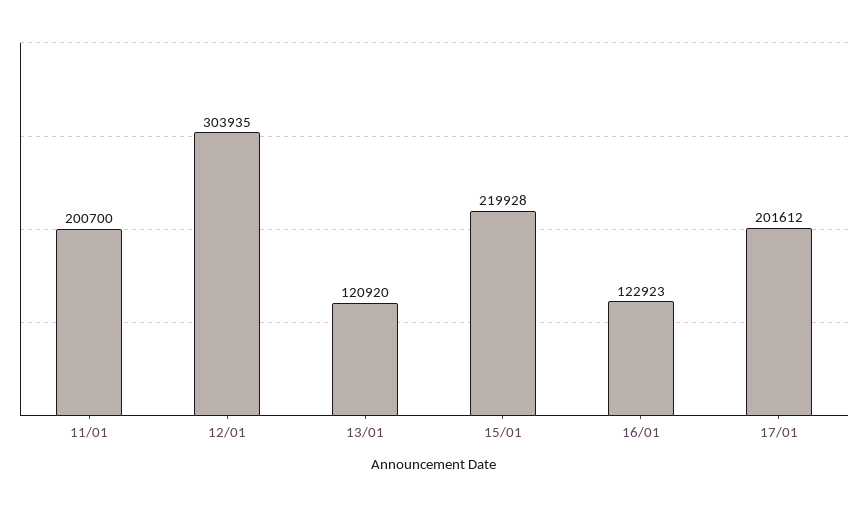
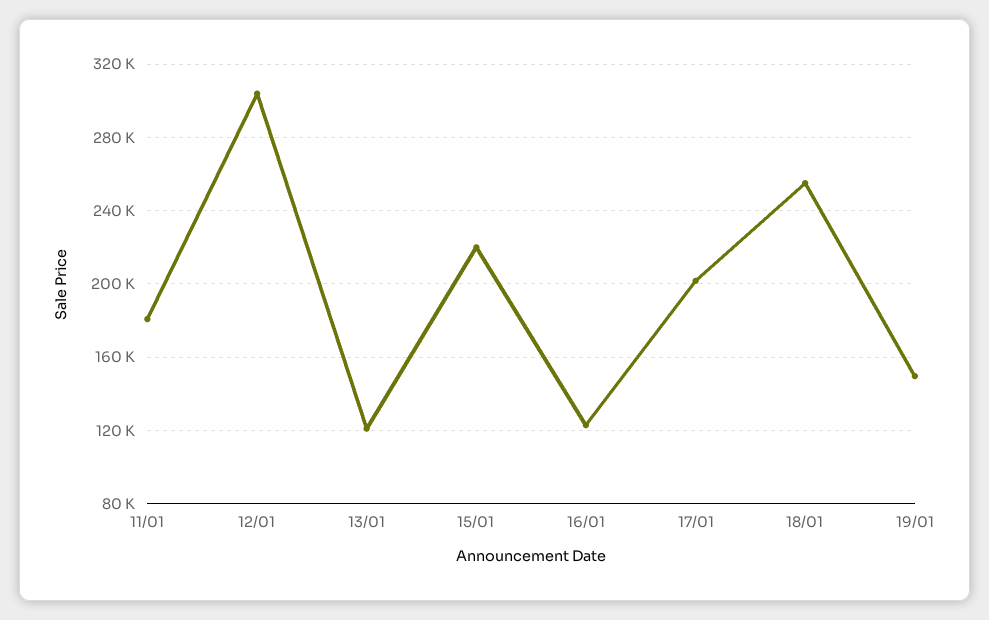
11/01: 200700 -> 180000
18/01: none -> 255000
19/01: none -> 150000

